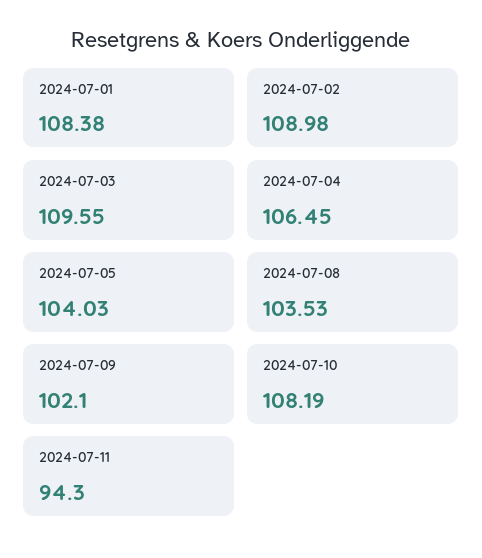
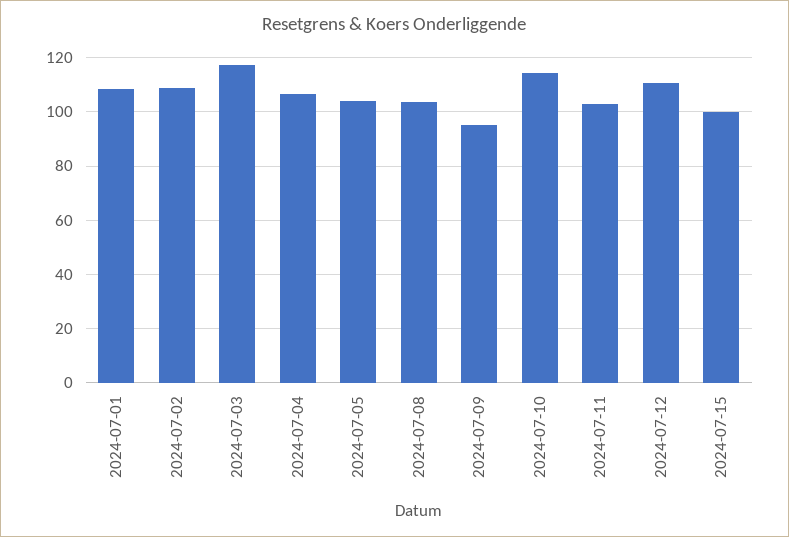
2024-07-03: 109.55 -> 117.5
2024-07-09: 102.1 -> 95
2024-07-10: 108.19 -> 115
2024-07-11: 94.3 -> 102.5
2024-07-12: none -> 110
2024-07-15: none -> 100

